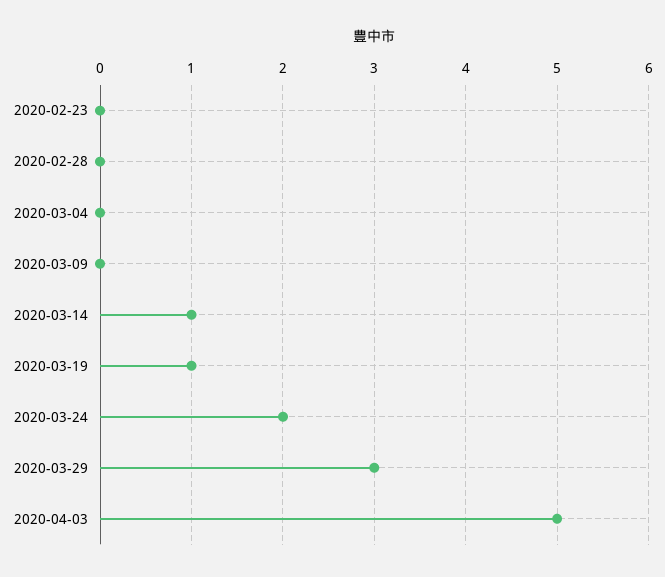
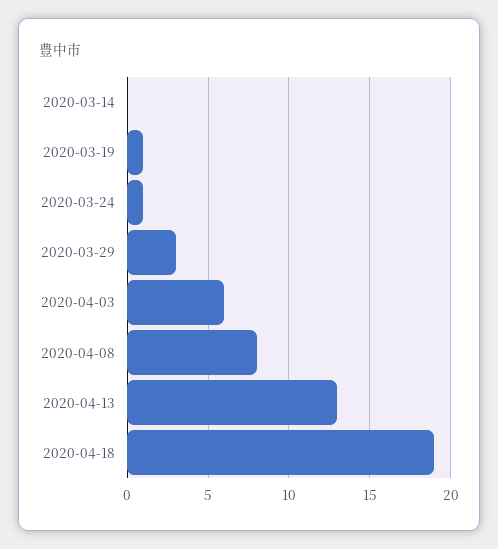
2020-02-23: 0 -> none
2020-02-28: 0 -> none
2020-03-04: 0 -> none
2020-03-09: 0 -> none
2020-03-14: 1 -> 0
2020-03-24: 2 -> 1
2020-04-03: 5 -> 6
2020-04-08: none -> 8
2020-04-13: none -> 13
2020-04-18: none -> 19

